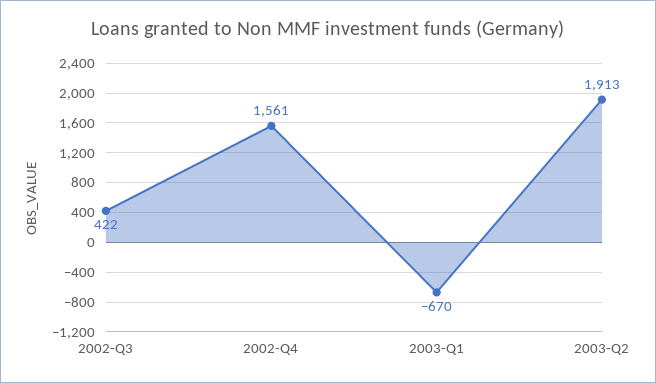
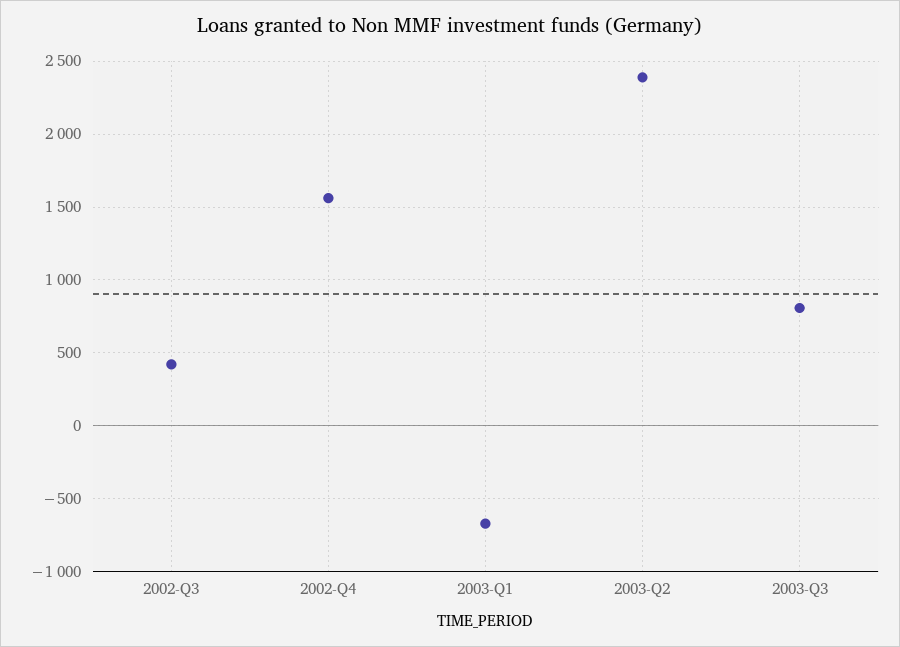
2003-Q2: 1913 -> 2400
2003-Q3: none -> 800

